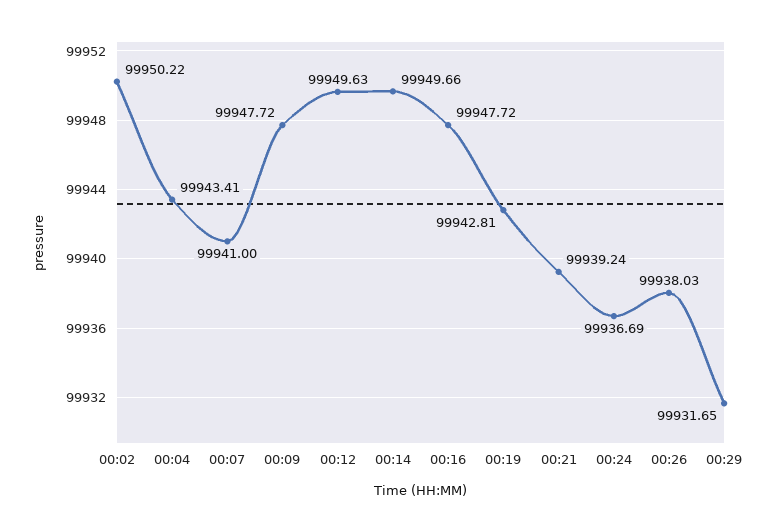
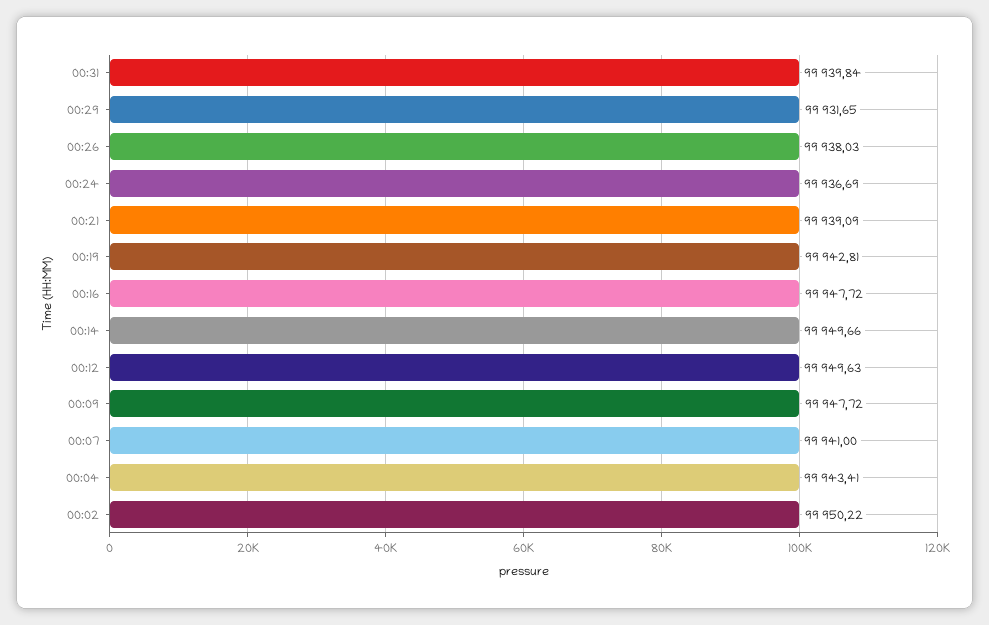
00:21: 99939.24 -> 99939.09
00:31: none -> 99939.84

